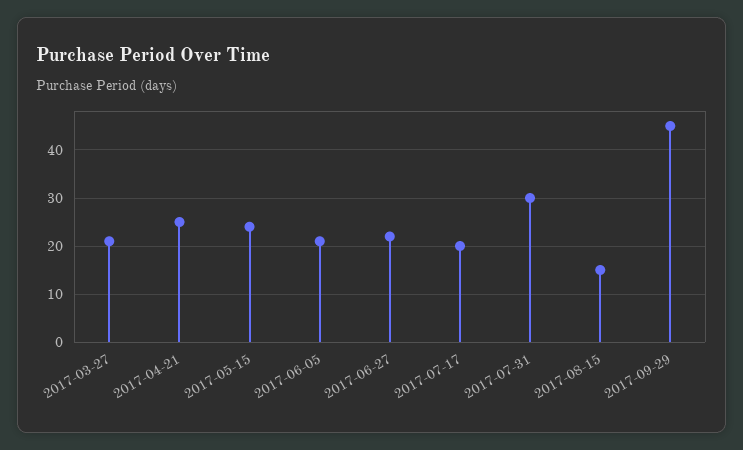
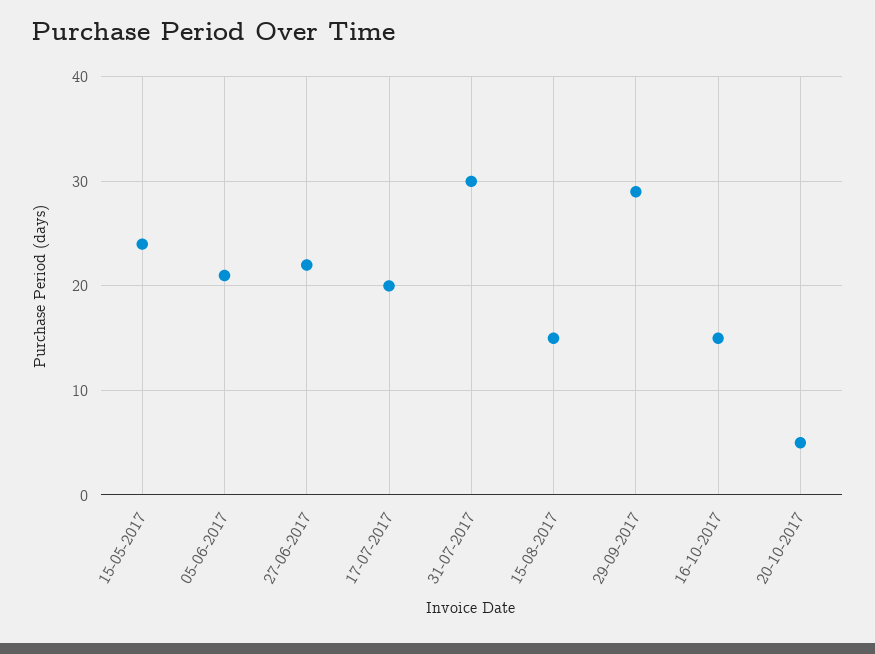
2017-03-27: 20 -> none
2017-04-21: 25 -> none
2017-09-29: 45 -> 29
16-10-2017: none -> 15
20-10-2017: none -> 5

